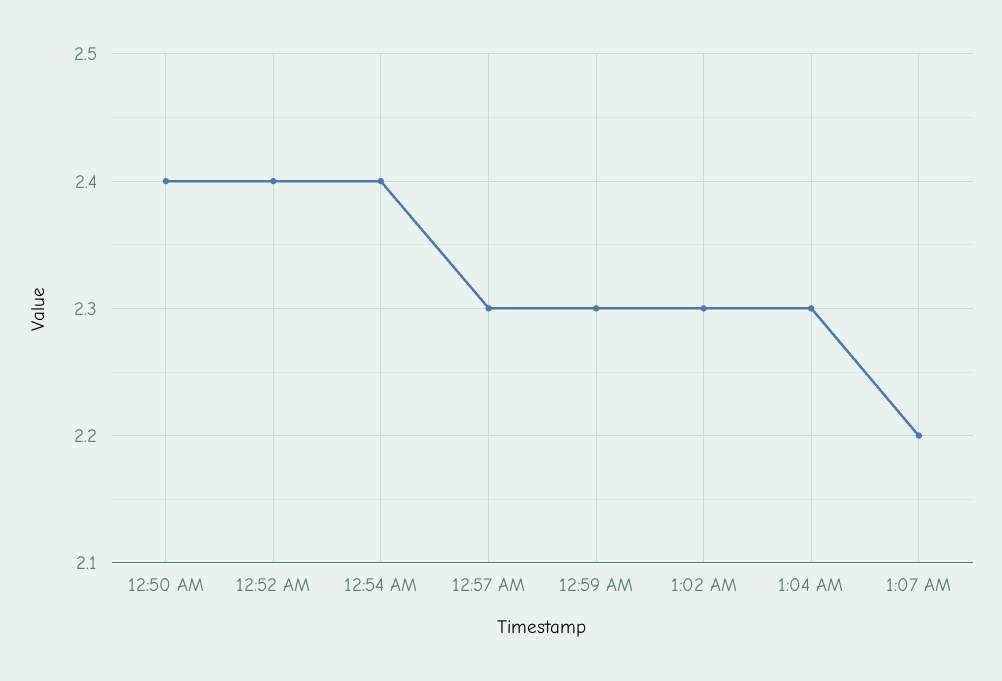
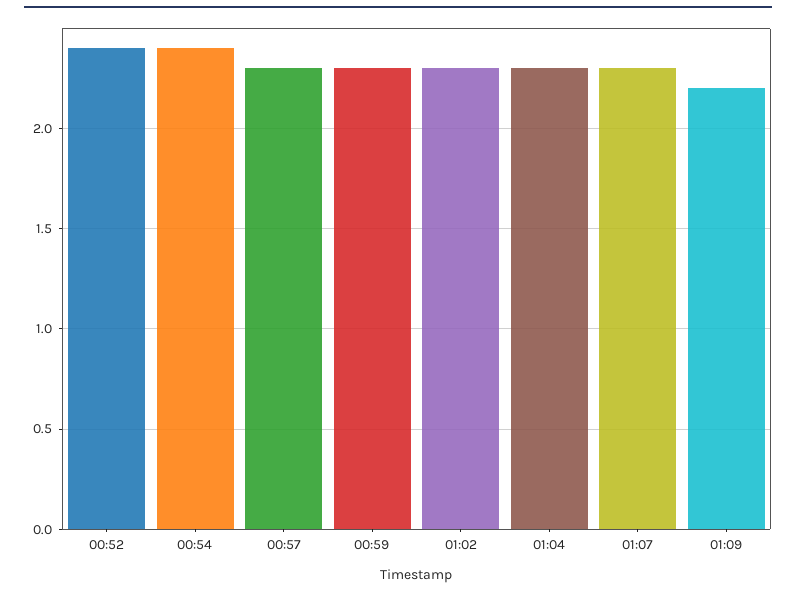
12:50 AM: 2.4 -> none
1:07 AM: 2.2 -> 2.3
01:09: none -> 2.2

